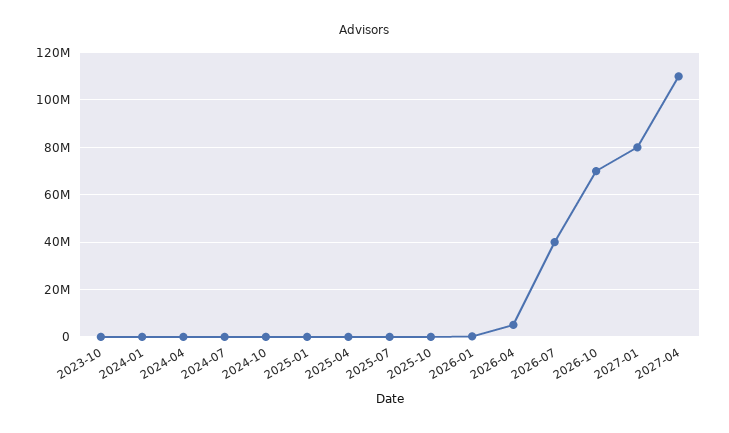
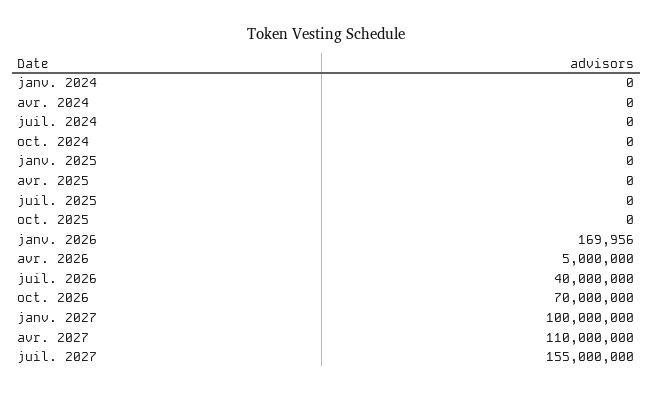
2023-10: 0 -> none
2027-01: 80000000 -> 100000000
juil. 2027: none -> 155000000

